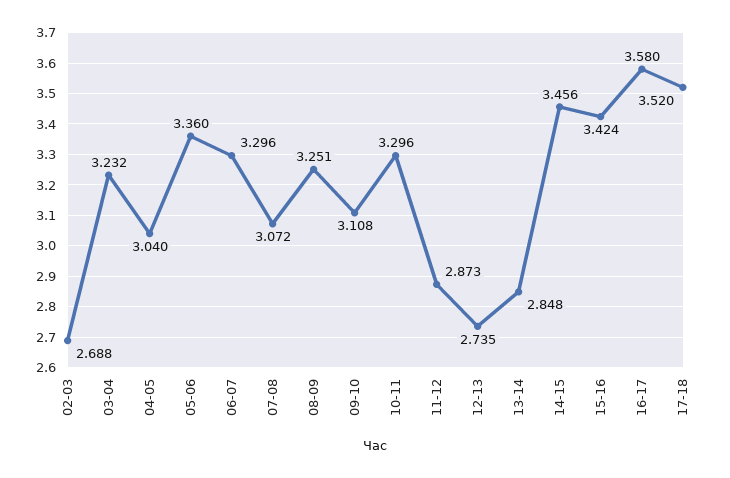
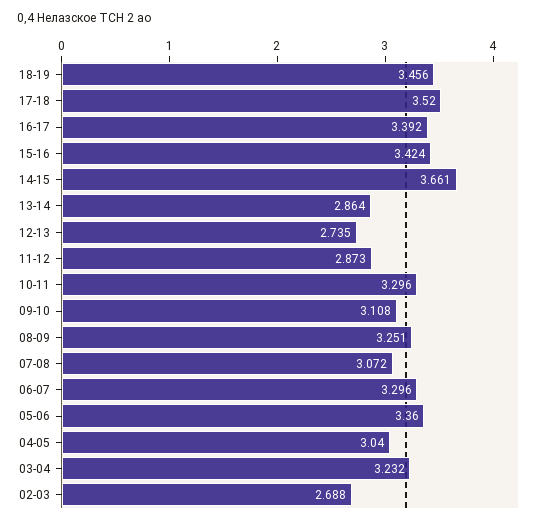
13-14: 2.848 -> 2.864
14-15: 3.456 -> 3.661
16-17: 3.58 -> 3.392
18-19: none -> 3.456

